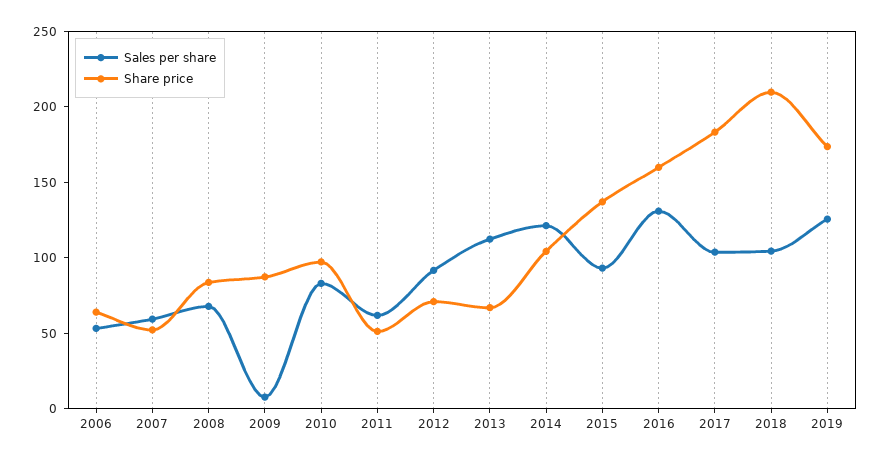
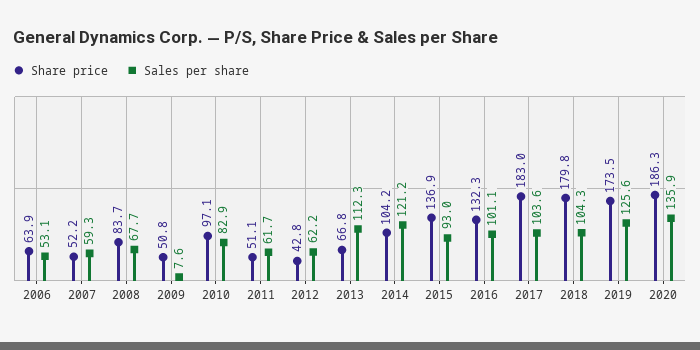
Share price, 2009: 90 -> 50.8
Sales per share, 2012: 90 -> 62.2
Share price, 2012: 70 -> 42.8
Sales per share, 2016: 130 -> 101.1
Share price, 2016: 160 -> 132.3
Share price, 2018: 210 -> 179.8
Share price, 2020: none -> 186.3
Sales per share, 2020: none -> 135.9

